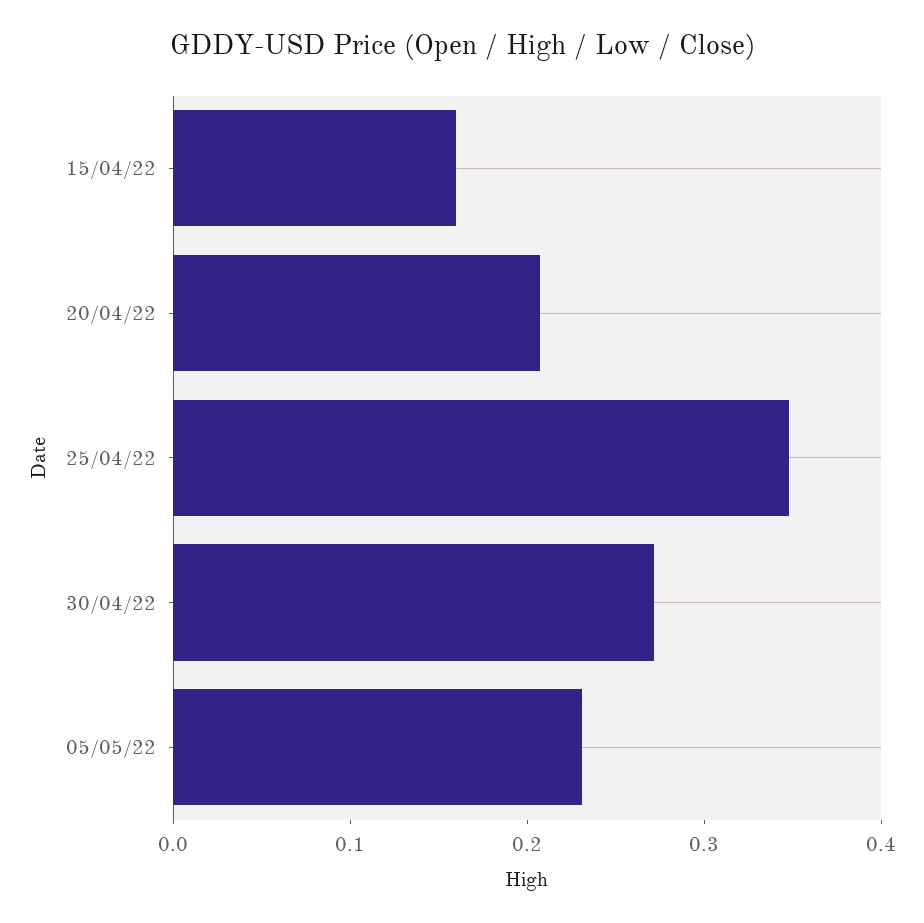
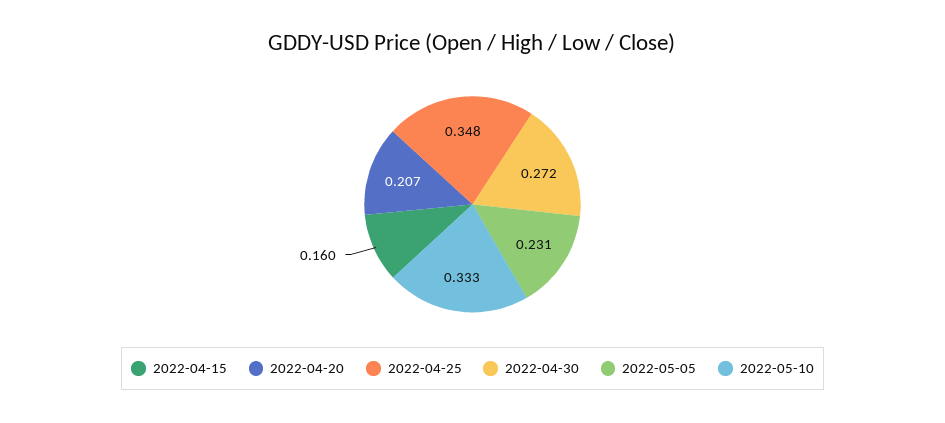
2022-05-10: none -> 0.333

